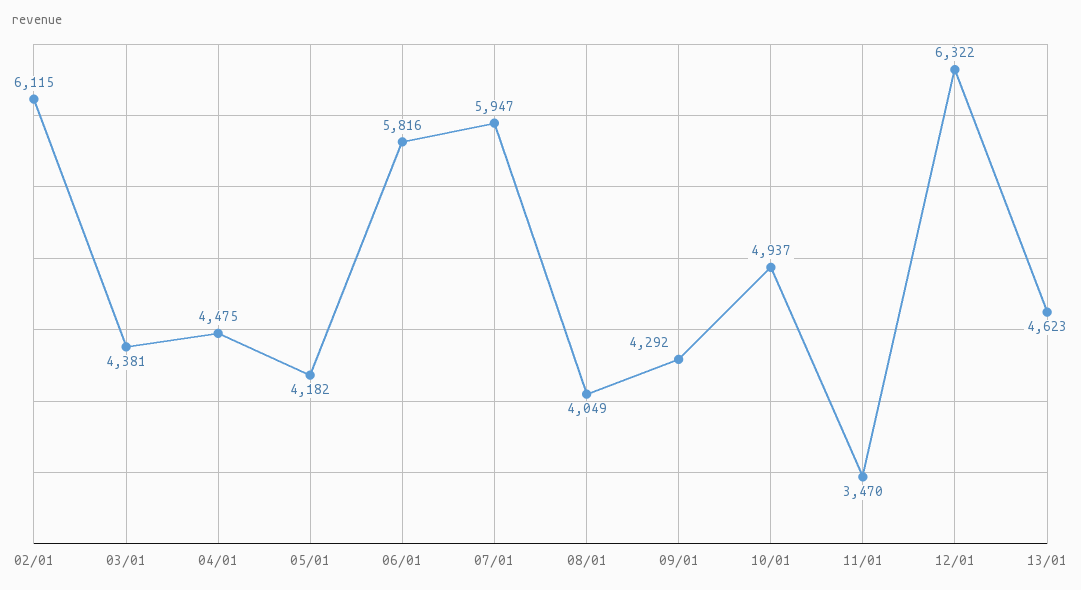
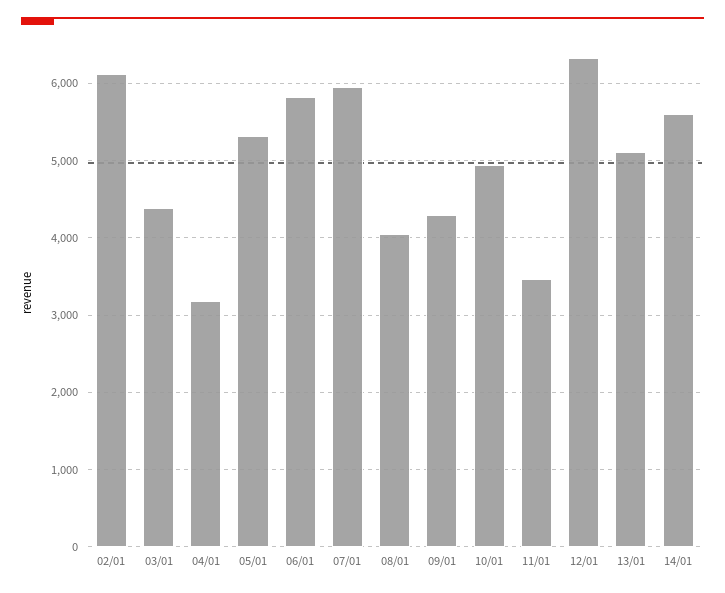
04/01: 4475 -> 3200
05/01: 4182 -> 5300
13/01: 4623 -> 5100
14/01: none -> 5600

